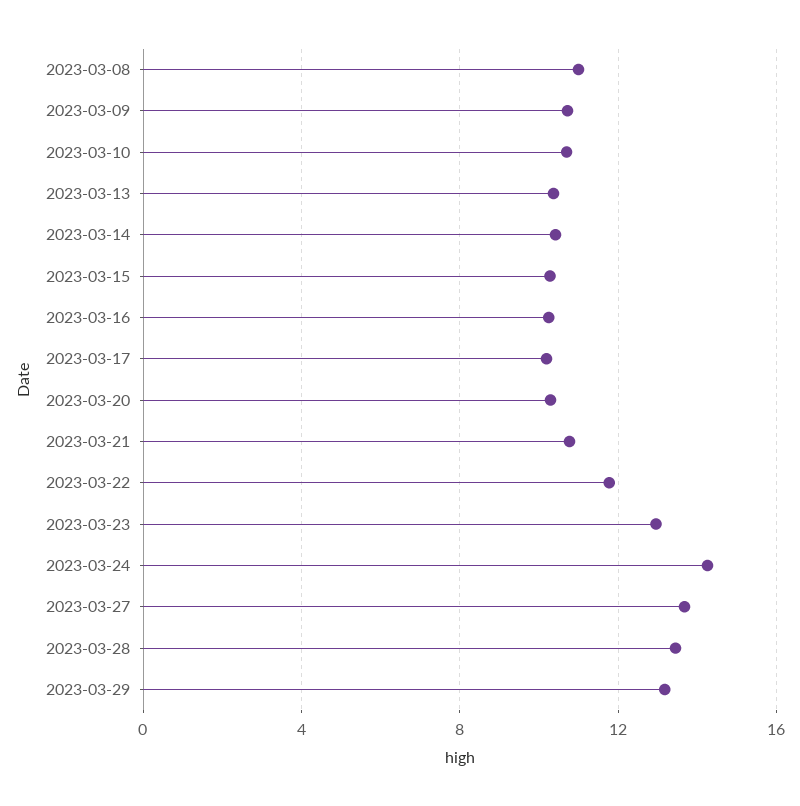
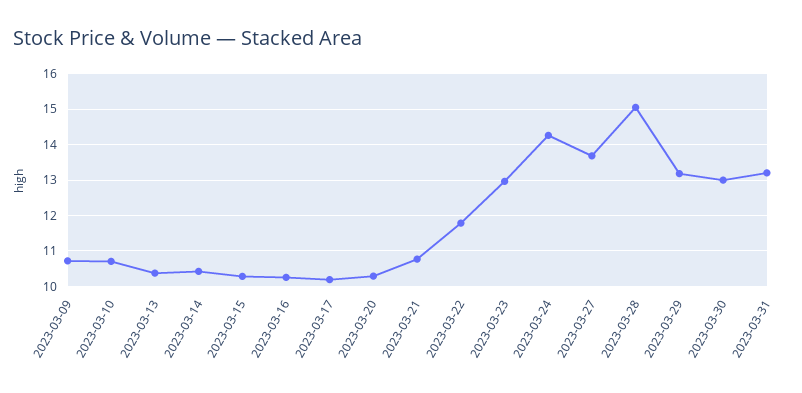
2023-03-08: 11 -> none
2023-03-28: 13.5 -> 15
2023-03-30: none -> 13
2023-03-31: none -> 13.2

